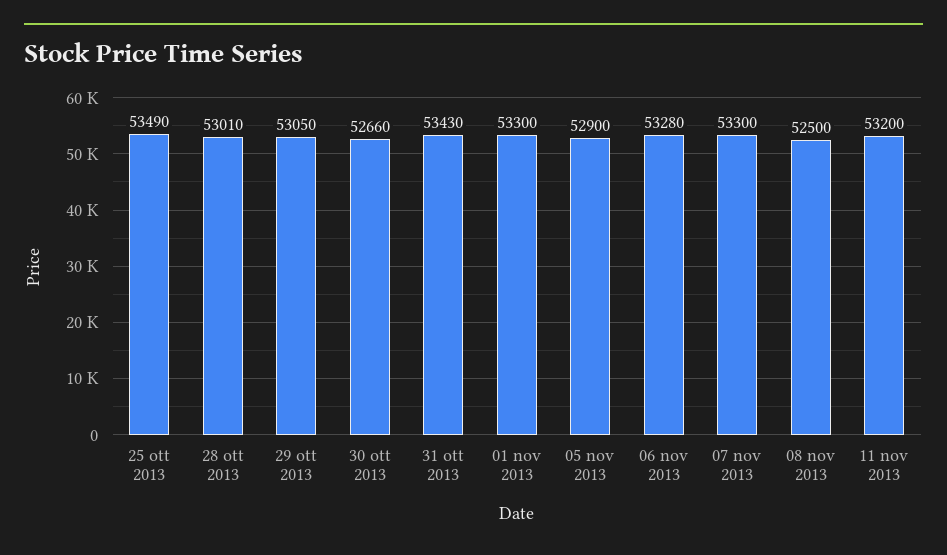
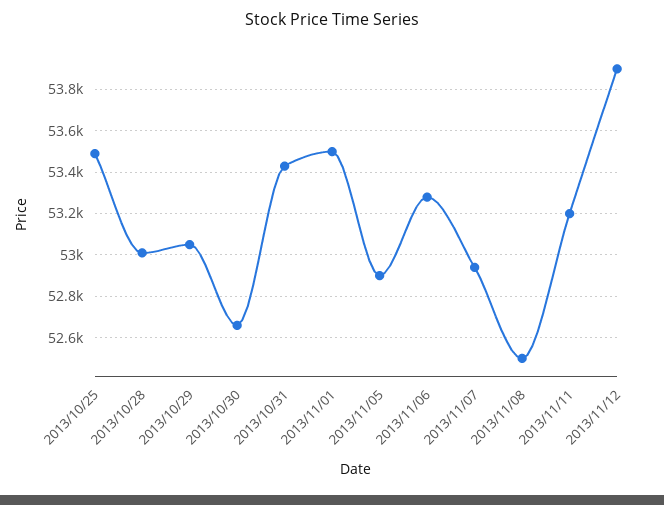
01 nov 2013: 53300 -> 53500
07 nov 2013: 53300 -> 52950
2013/11/12: none -> 53900

